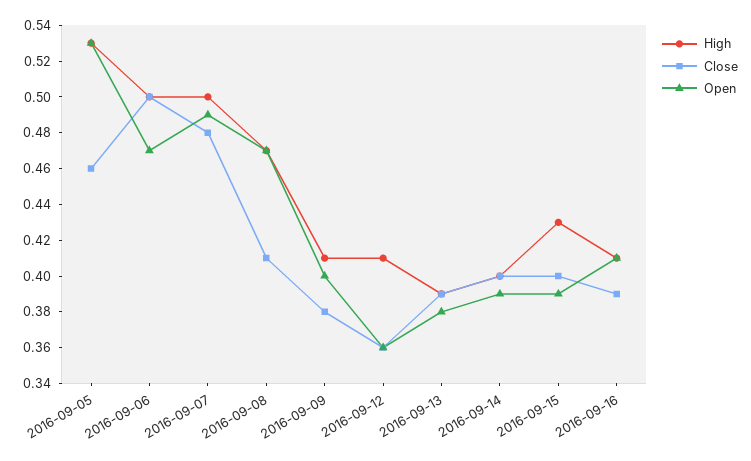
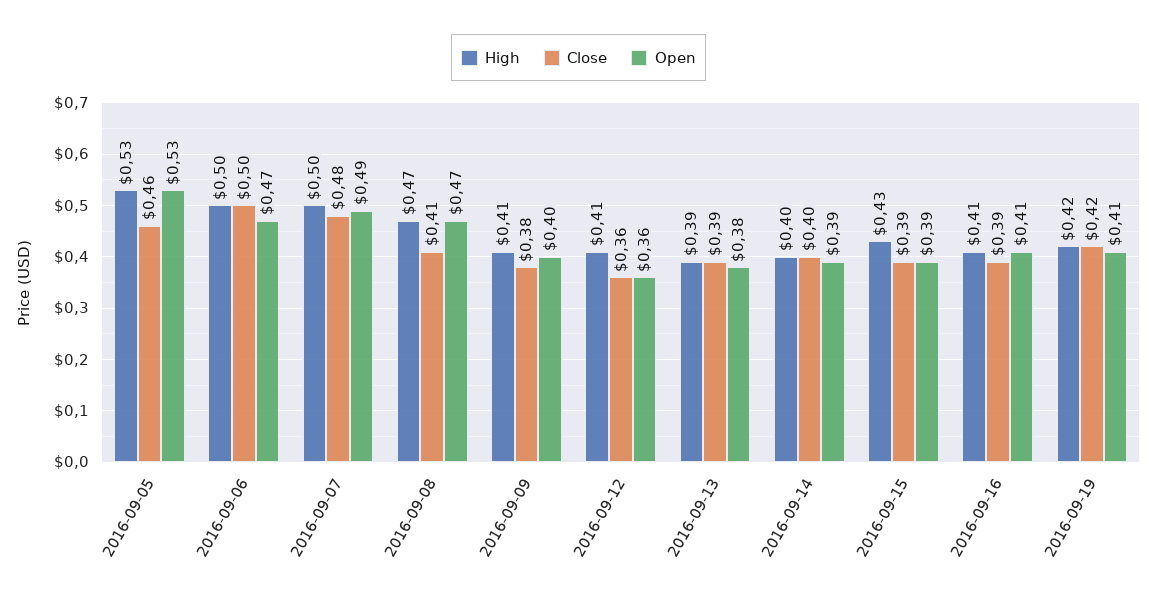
Close, 2016-09-15: 0.4 -> 0.39
High, 2016-09-19: none -> 0.42
Close, 2016-09-19: none -> 0.42
Open, 2016-09-19: none -> 0.41

